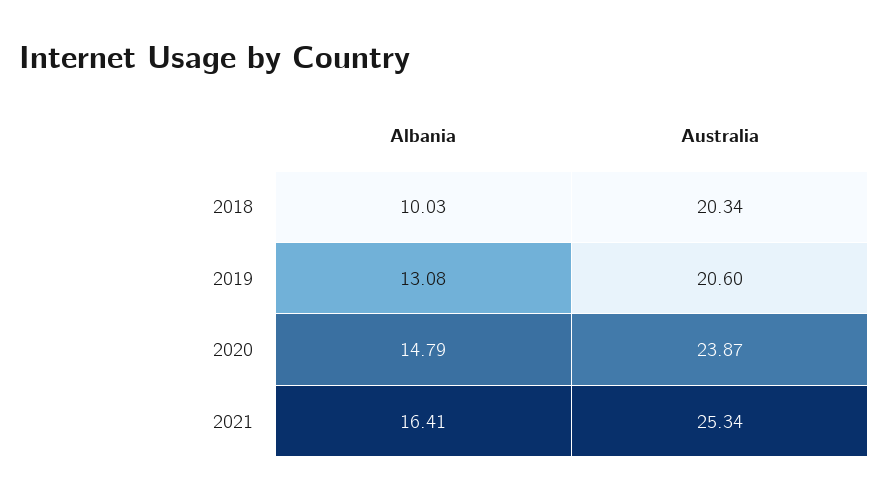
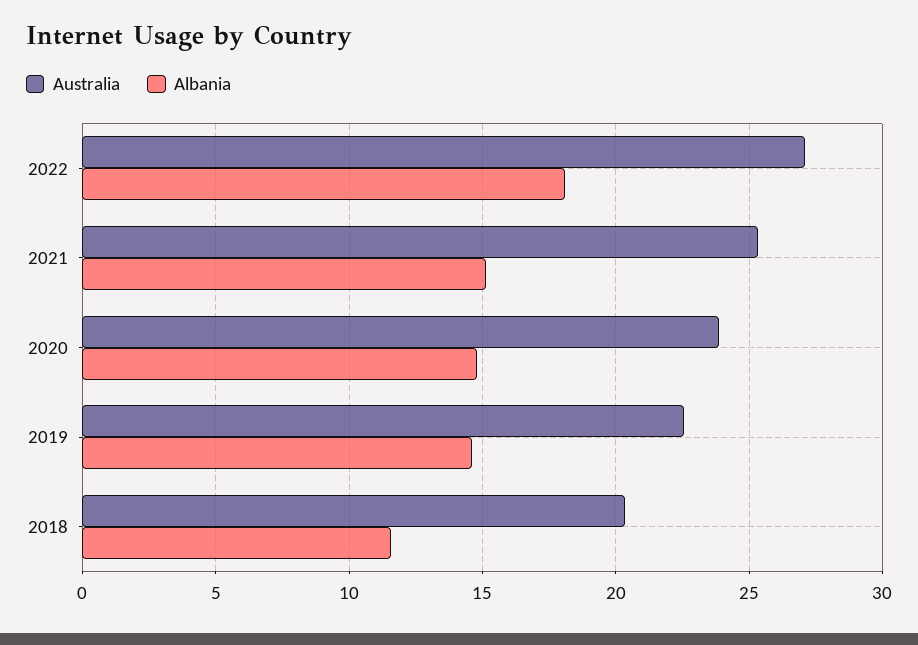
Albania, 2018: 10.03 -> 11.5
Albania, 2019: 13.08 -> 14.5
Australia, 2019: 20.6 -> 22.5
Albania, 2021: 16.41 -> 15
Australia, 2022: none -> 27
Albania, 2022: none -> 18

